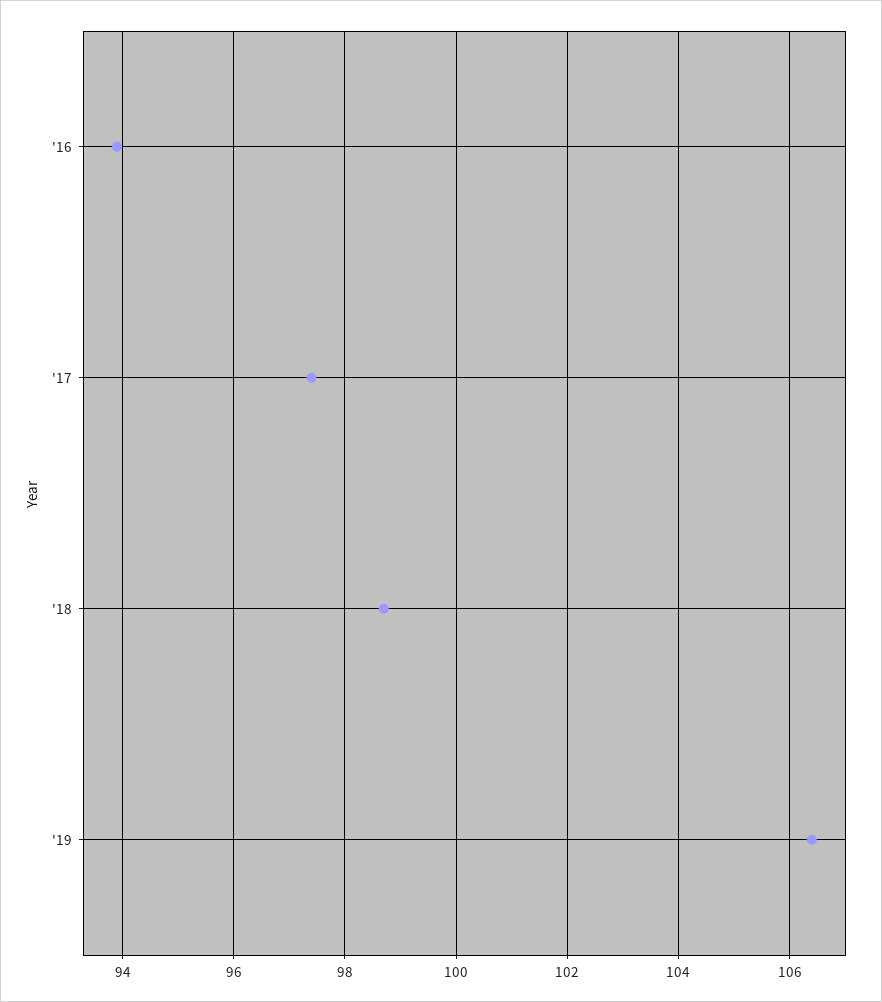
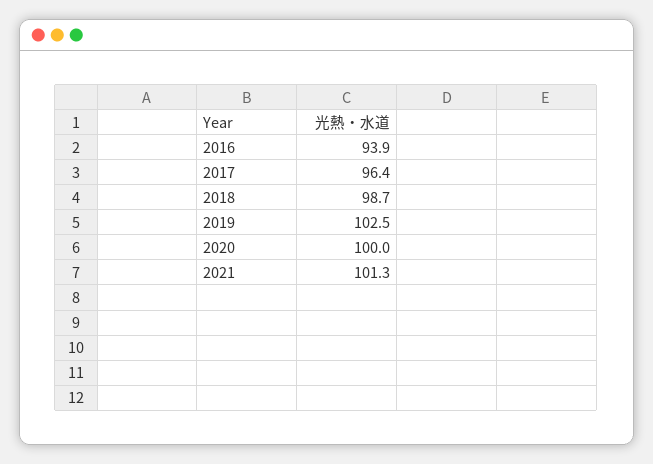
'17: 97.5 -> 96.4
'19: 106.5 -> 102.5
2020: none -> 100
2021: none -> 101.3

